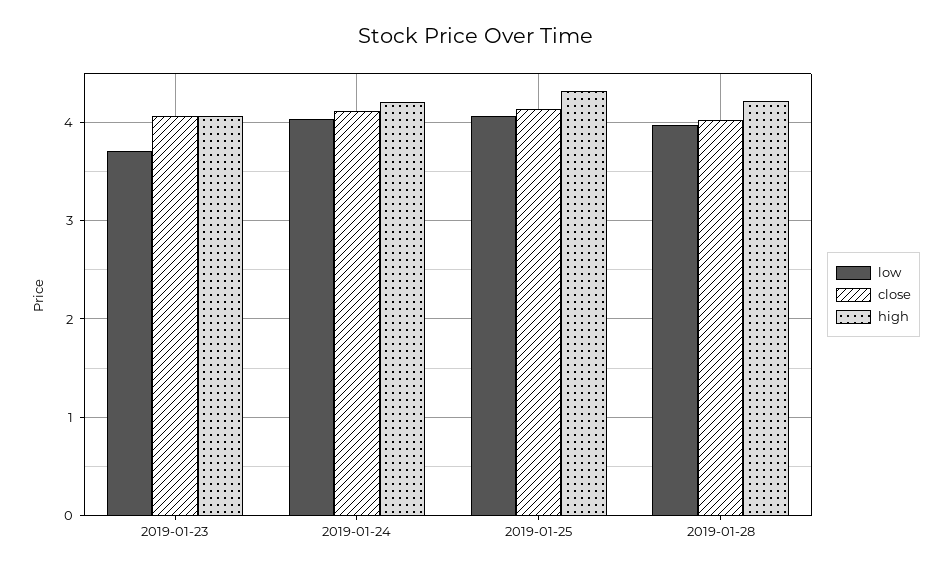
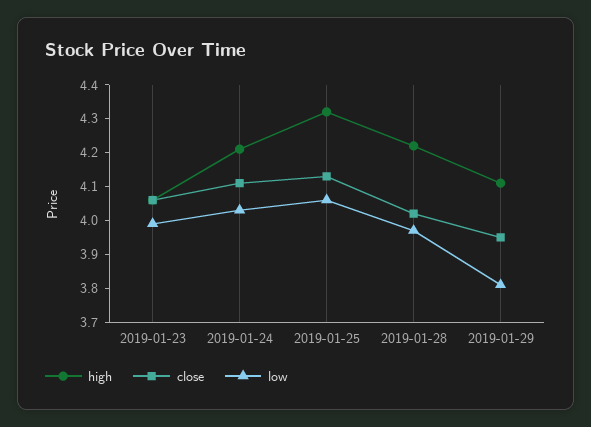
low, 2019-01-23: 3.7 -> 4
high, 2019-01-29: none -> 4.1
close, 2019-01-29: none -> 3.95
low, 2019-01-29: none -> 3.8

